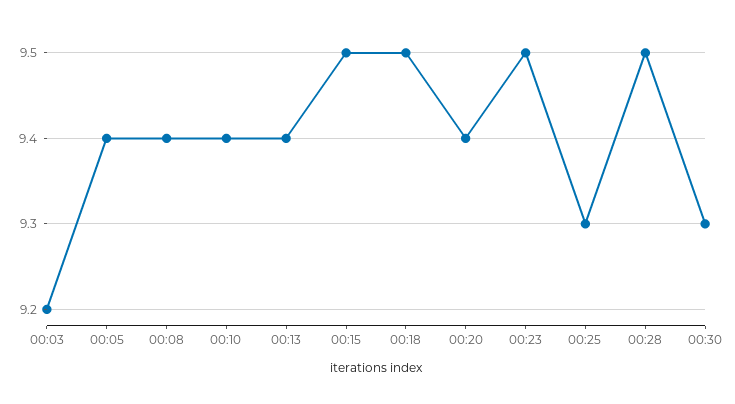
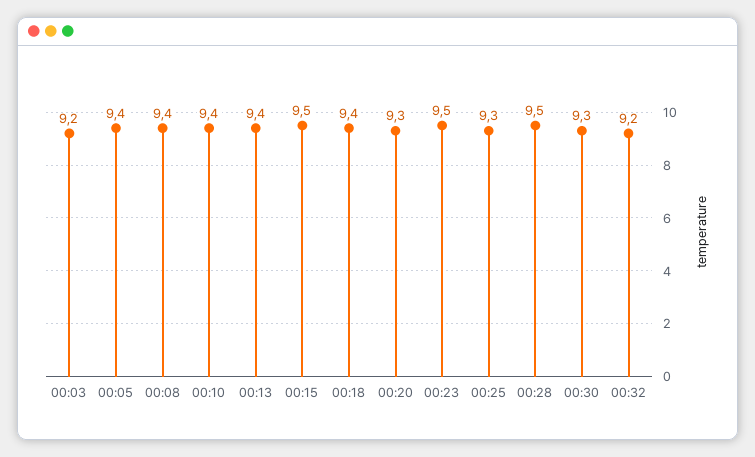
00:18: 9.5 -> 9.4
00:20: 9.4 -> 9.3
00:32: none -> 9.2

